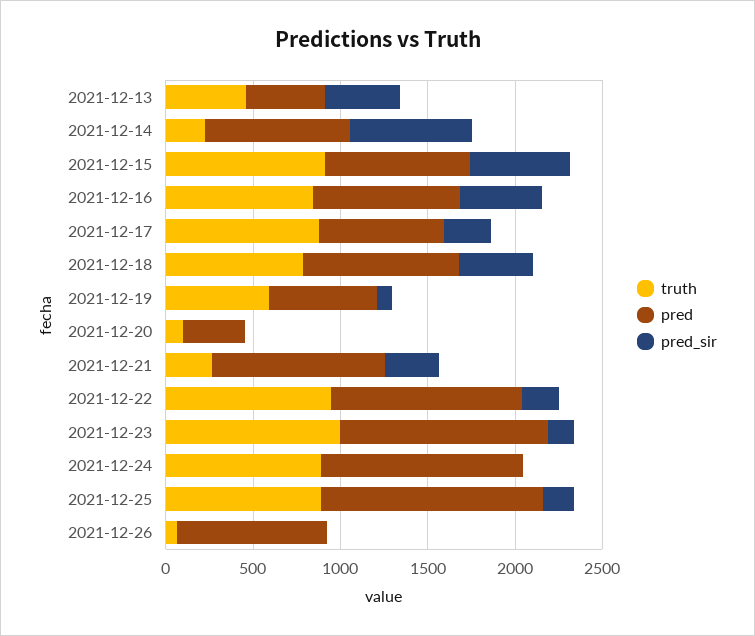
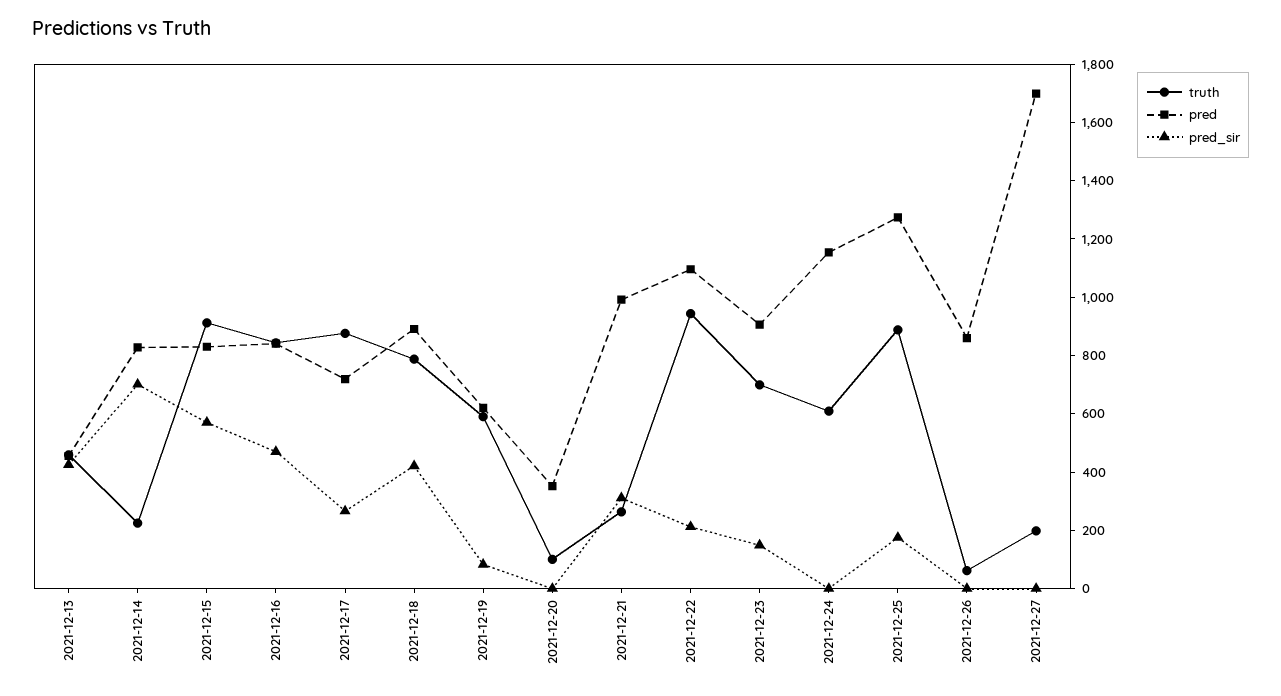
truth, 2021-12-23: 1000 -> 700
pred, 2021-12-23: 1200 -> 900
truth, 2021-12-24: 900 -> 600
truth, 2021-12-27: none -> 200
pred, 2021-12-27: none -> 1700
pred_sir, 2021-12-27: none -> 0

